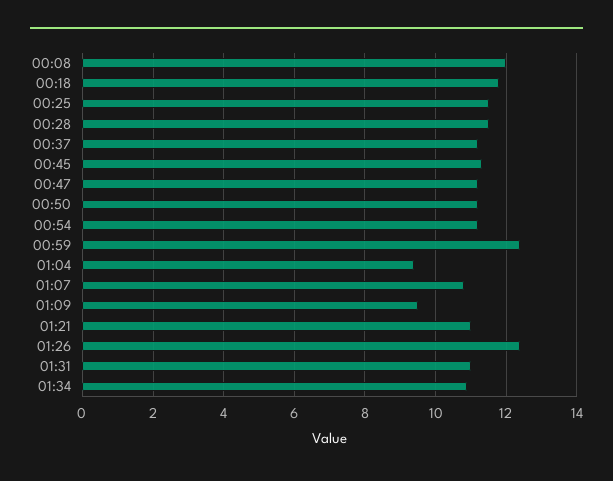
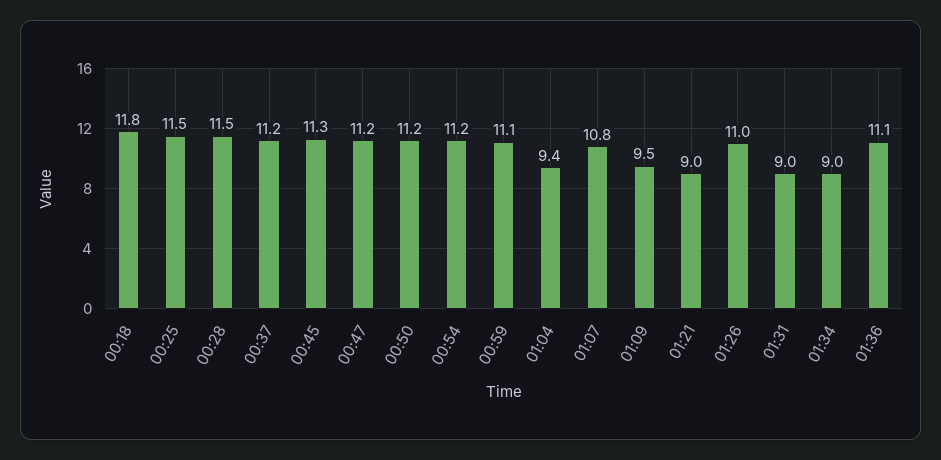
00:08: 12 -> none
00:59: 12.5 -> 11.1
01:21: 11 -> 9
01:26: 12.5 -> 11
01:31: 11 -> 9
01:34: 11 -> 9
01:36: none -> 11.1

